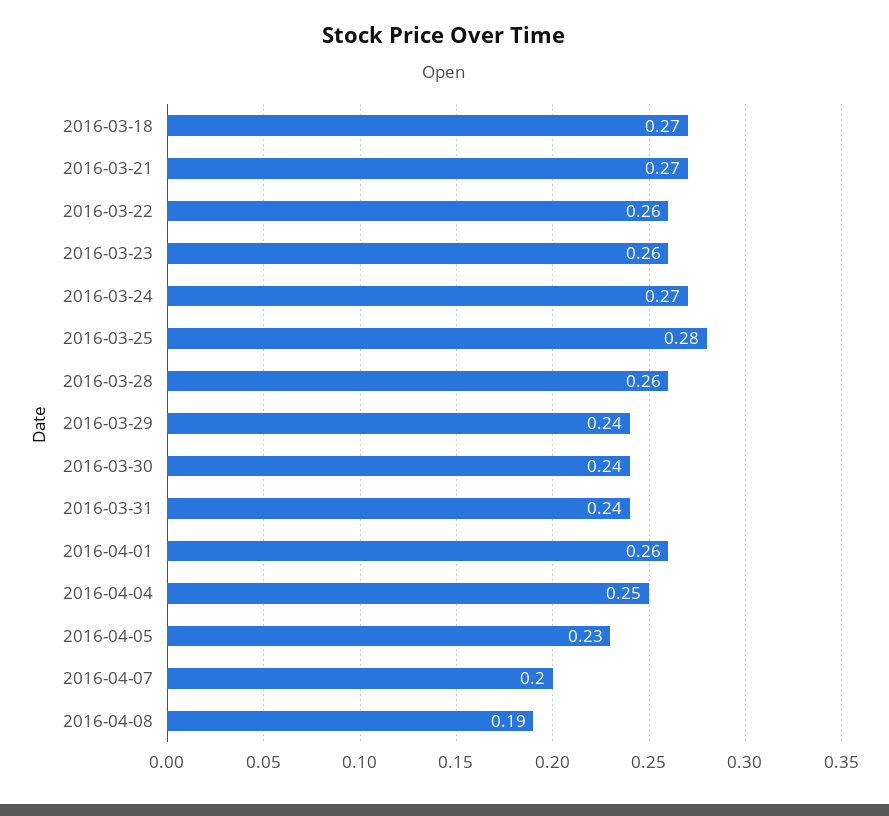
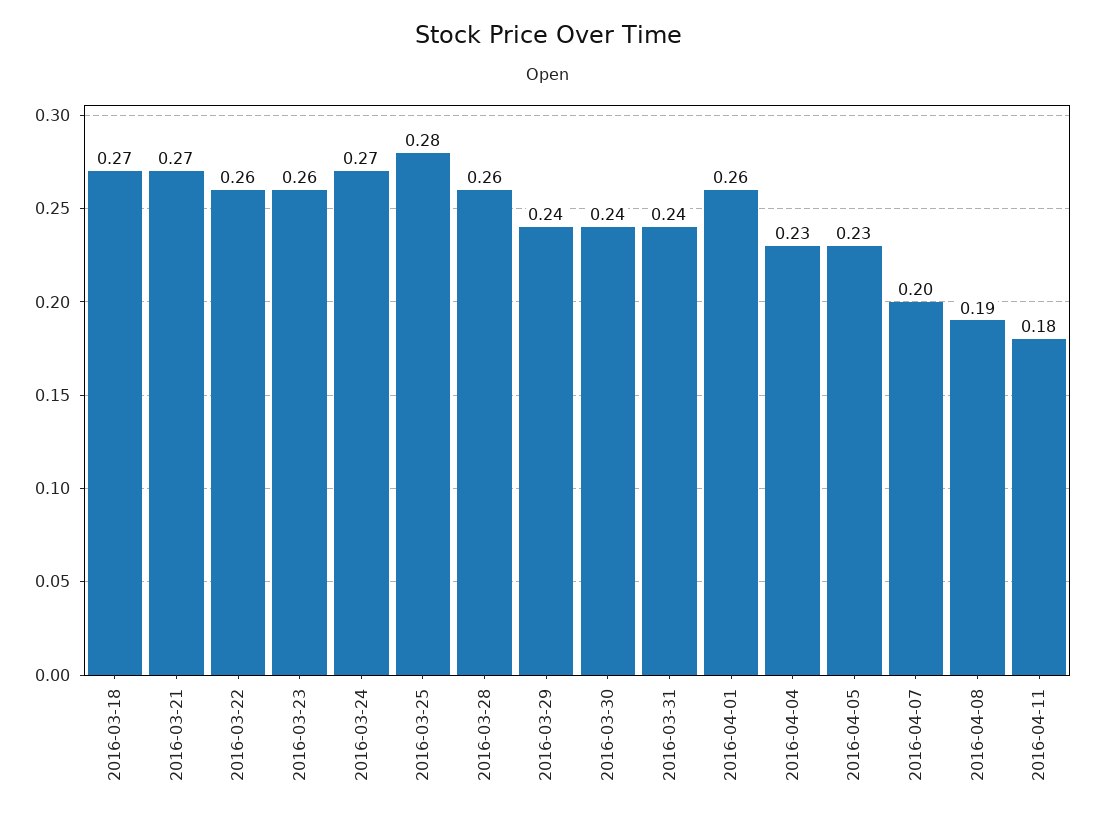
2016-04-04: 0.25 -> 0.23
2016-04-11: none -> 0.18

